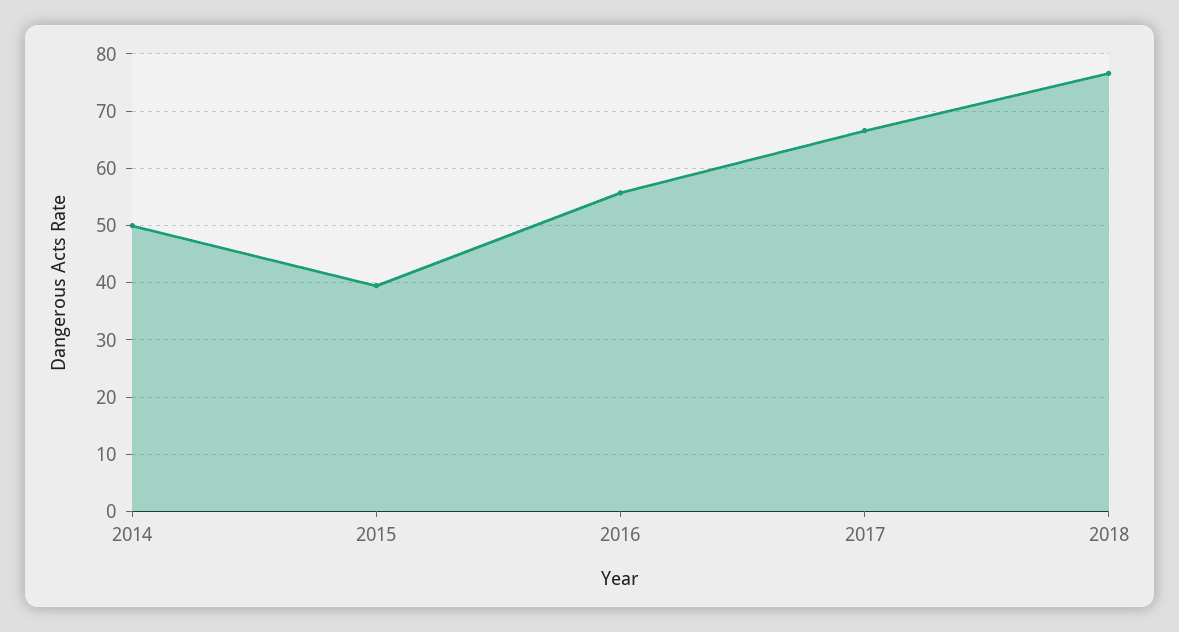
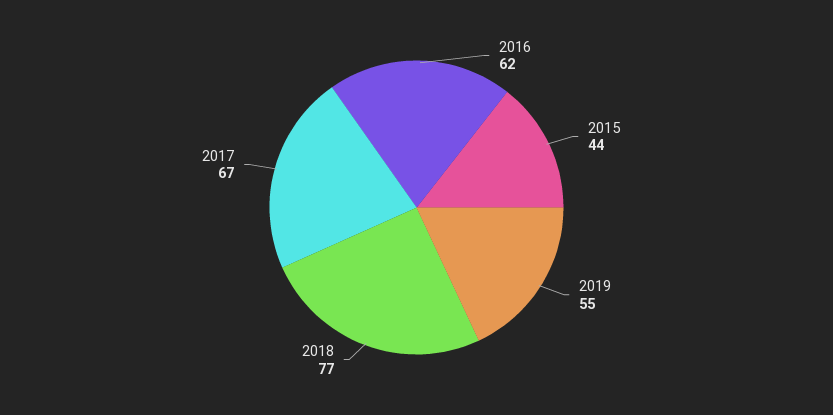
2014: 50 -> none
2015: 40 -> 44
2016: 56 -> 62
2019: none -> 55

